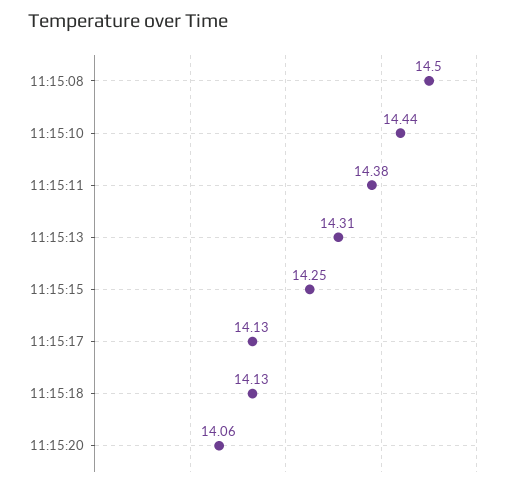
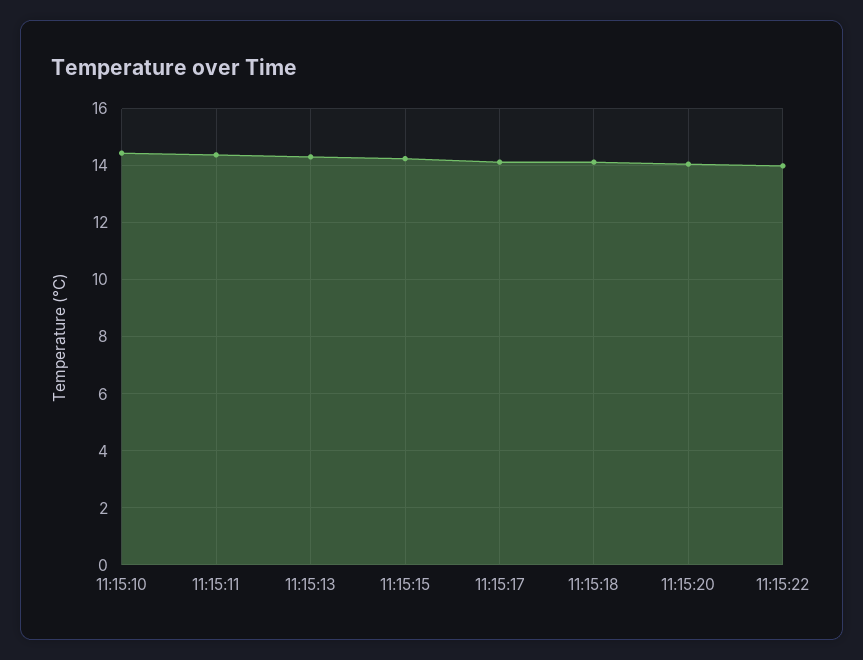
11:15:08: 14.5 -> none
11:15:22: none -> 14

